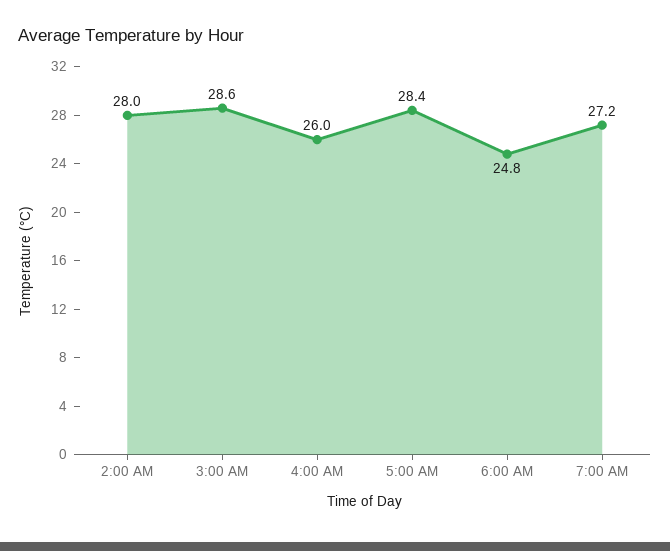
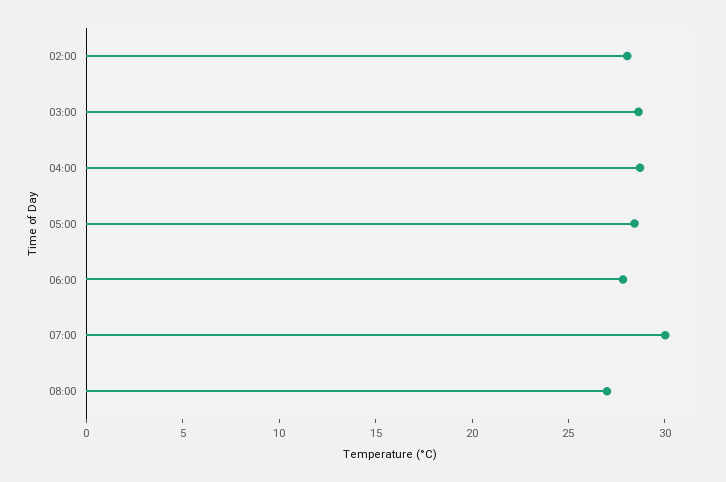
4:00 AM: 26 -> 29
6:00 AM: 24.8 -> 28
7:00 AM: 27.2 -> 30
08:00: none -> 27

